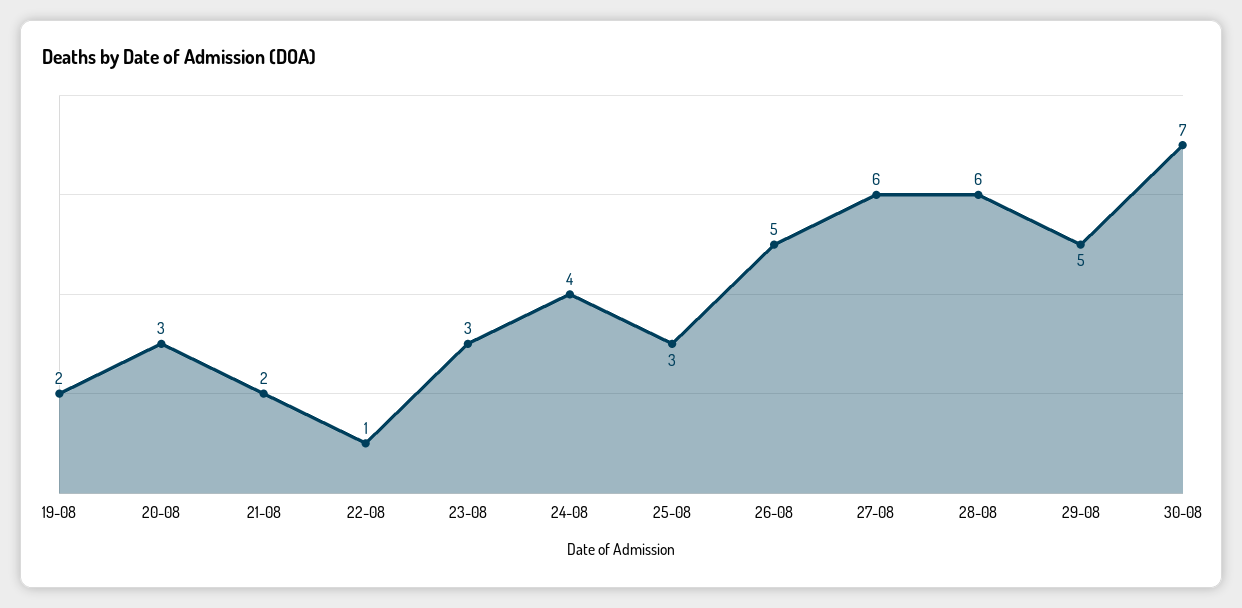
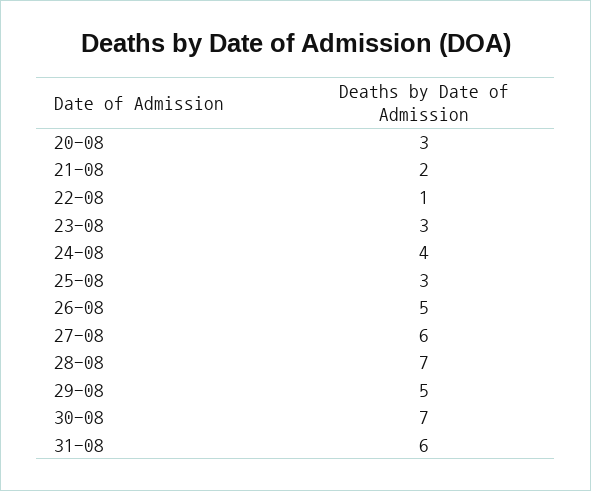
19-08: 2 -> none
28-08: 6 -> 7
31-08: none -> 6

